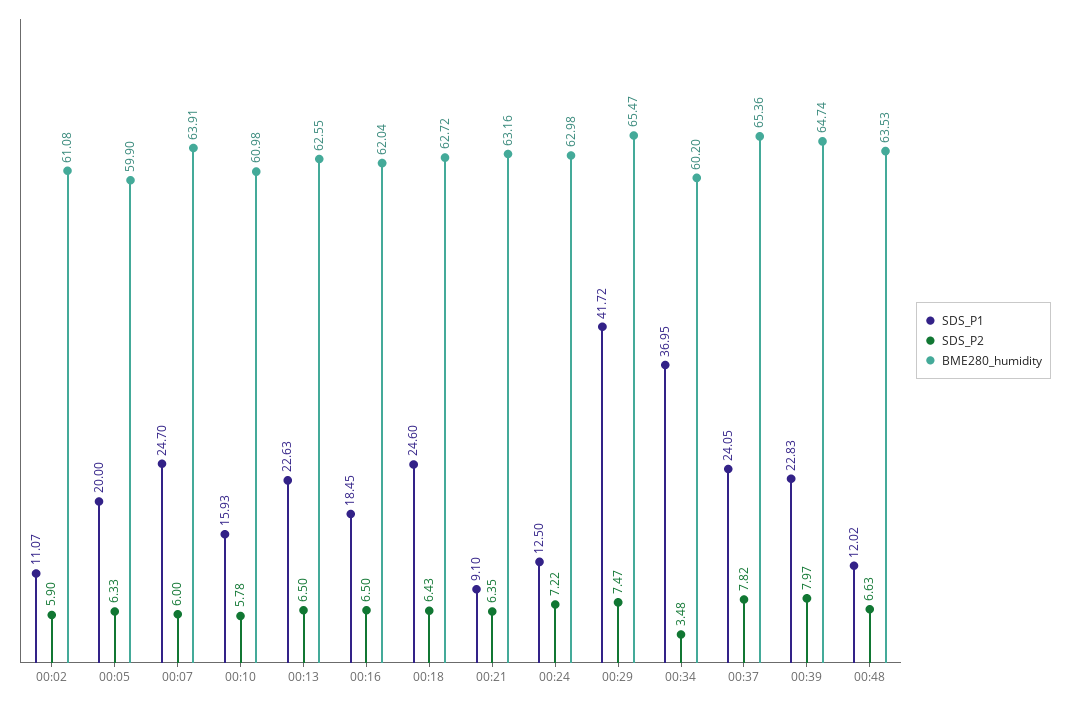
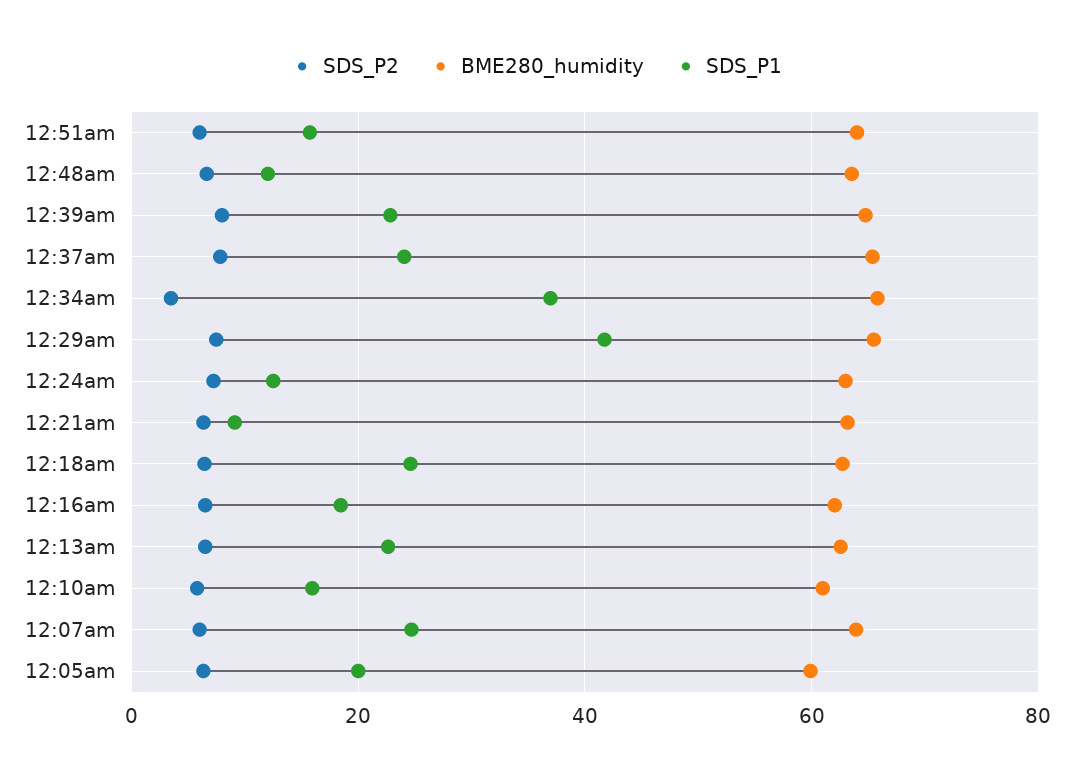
SDS_P1, 00:02: 11.07 -> none
SDS_P2, 00:02: 5.9 -> none
BME280_humidity, 00:02: 61.08 -> none
BME280_humidity, 00:34: 60.2 -> 66
SDS_P2, 12:51am: none -> 6
BME280_humidity, 12:51am: none -> 64
SDS_P1, 12:51am: none -> 16

